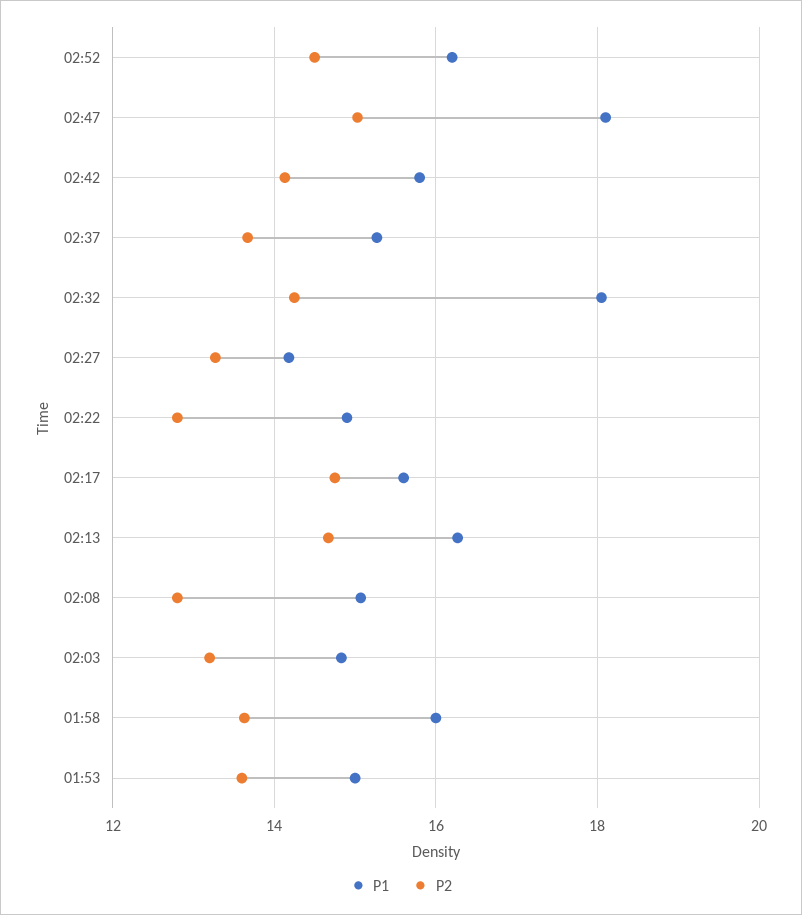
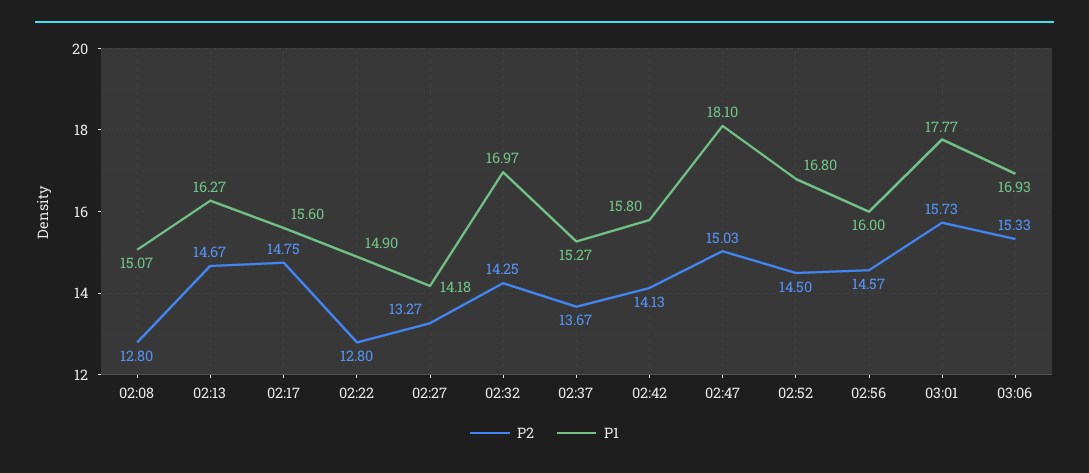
P1, 02:52: 16.2 -> 16.8
P1, 02:32: 18 -> 16.97
P1, 02:03: 14.8 -> none
P2, 02:03: 13.2 -> none
P1, 01:58: 16 -> none
P2, 01:58: 13.6 -> none
P1, 01:53: 15 -> none
P2, 01:53: 13.6 -> none
P2, 02:56: none -> 14.57
P1, 02:56: none -> 16
P2, 03:01: none -> 15.73
P1, 03:01: none -> 17.77
P2, 03:06: none -> 15.33
P1, 03:06: none -> 16.93

